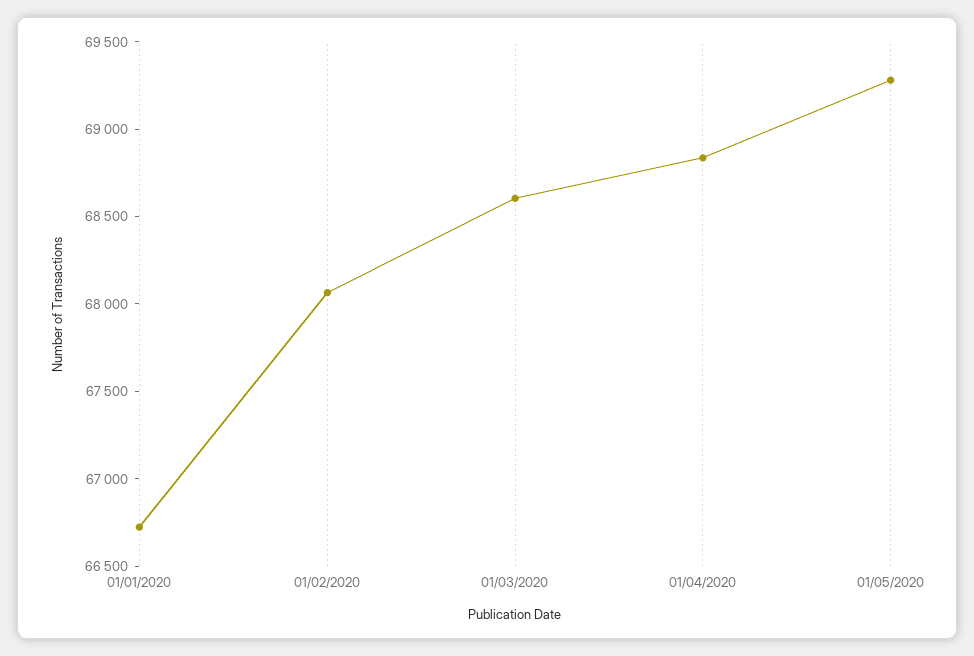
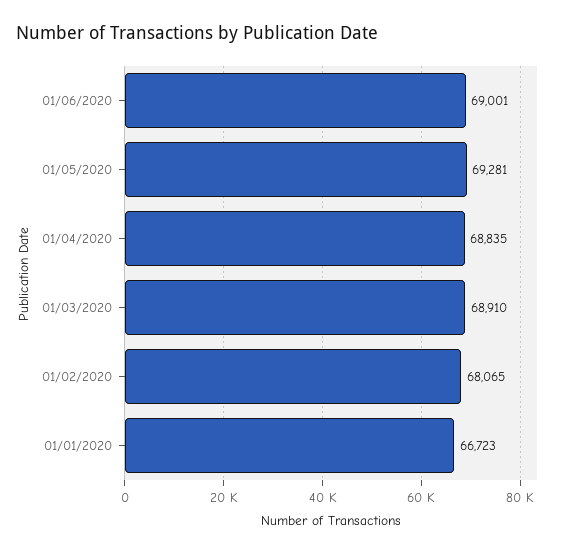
01/03/2020: 68600 -> 68910
01/06/2020: none -> 69001

